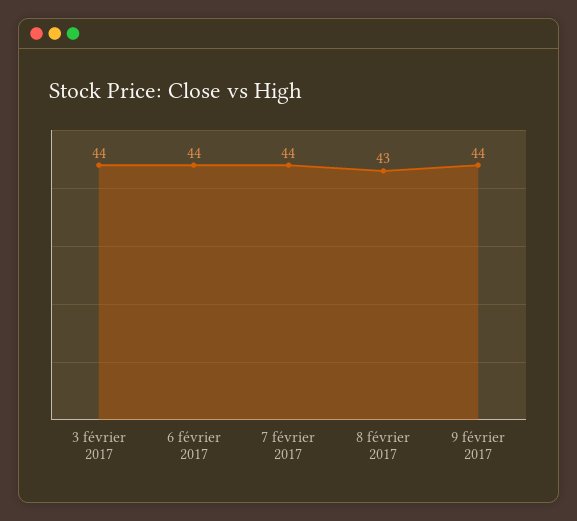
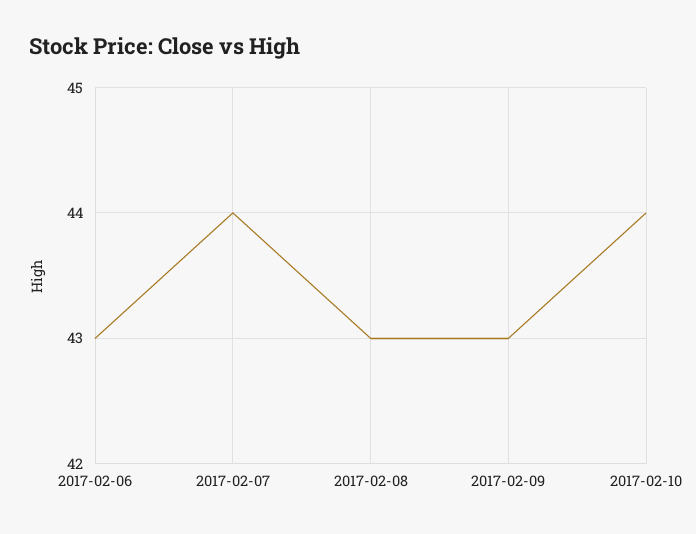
3 février 2017: 44 -> none
6 février 2017: 44 -> 43
9 février 2017: 44 -> 43
2017-02-10: none -> 44

